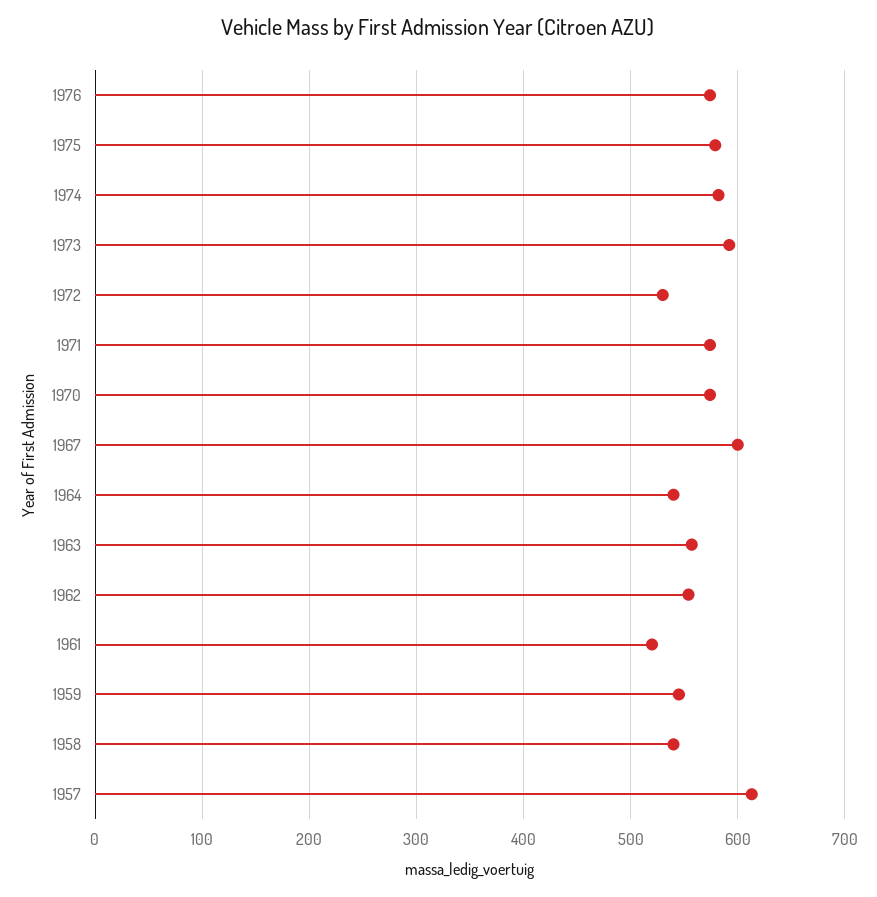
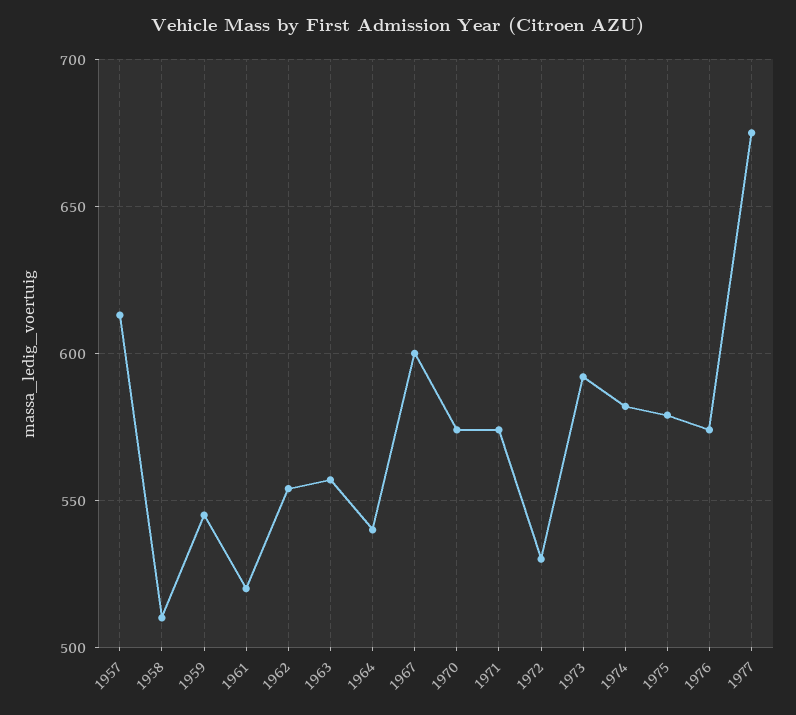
1958: 540 -> 510
1977: none -> 675

